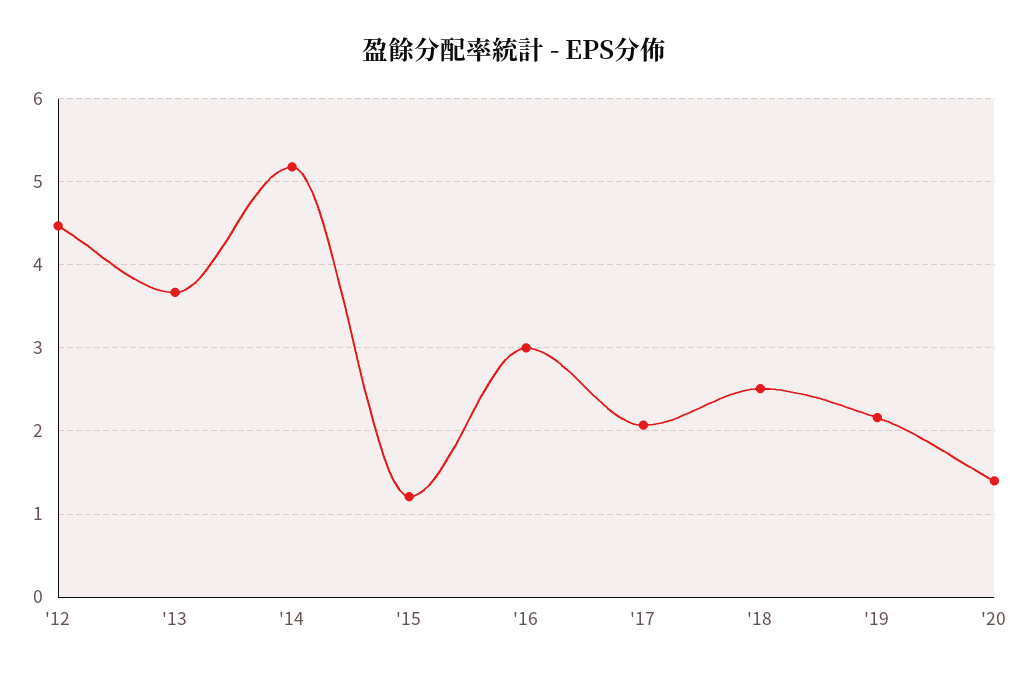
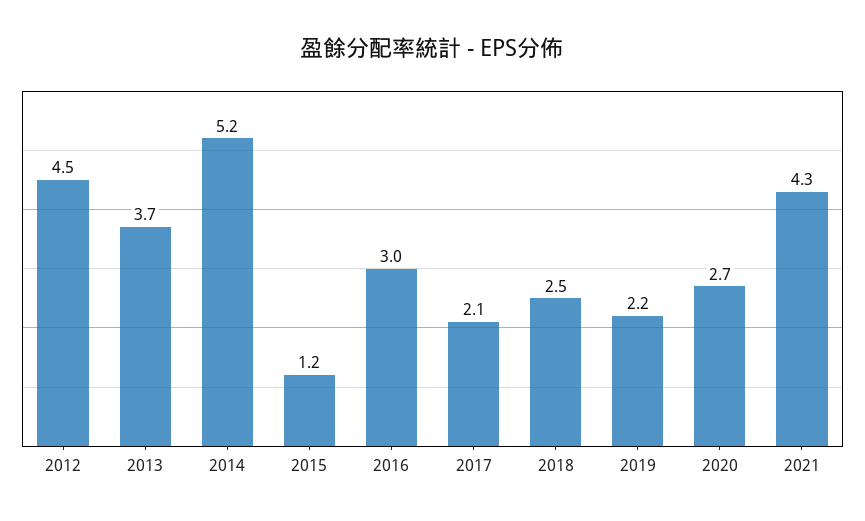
'20: 1.4 -> 2.7
2021: none -> 4.3

